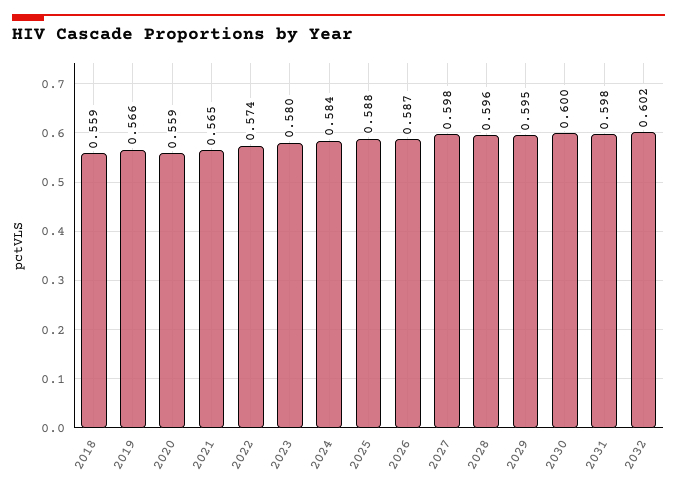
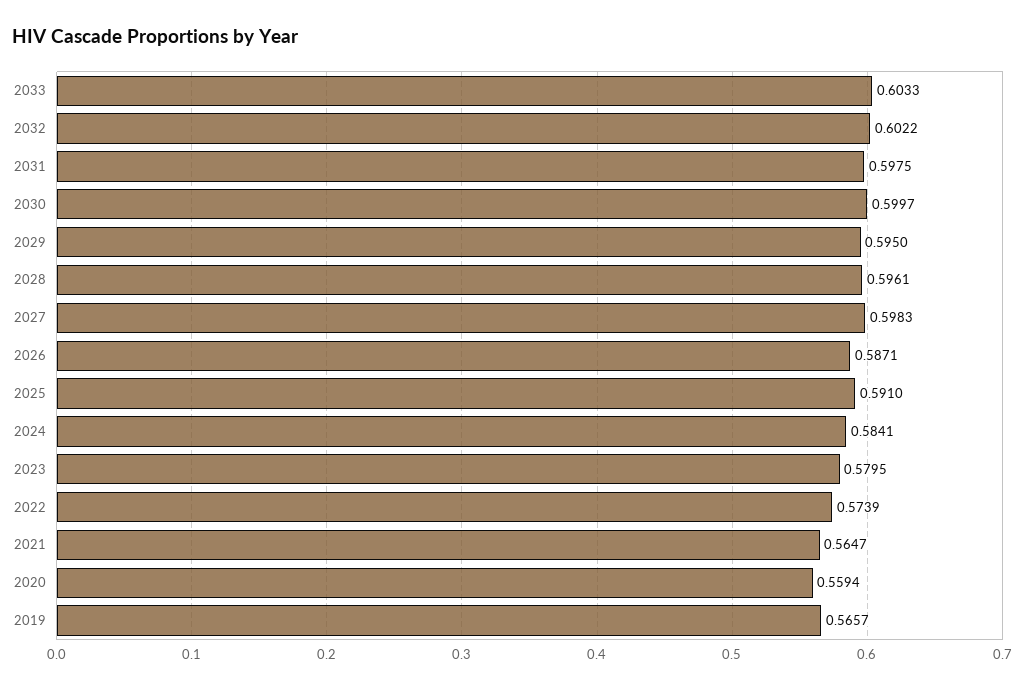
2018: 0.559 -> none
2025: 0.588 -> 0.591
2033: none -> 0.6033

